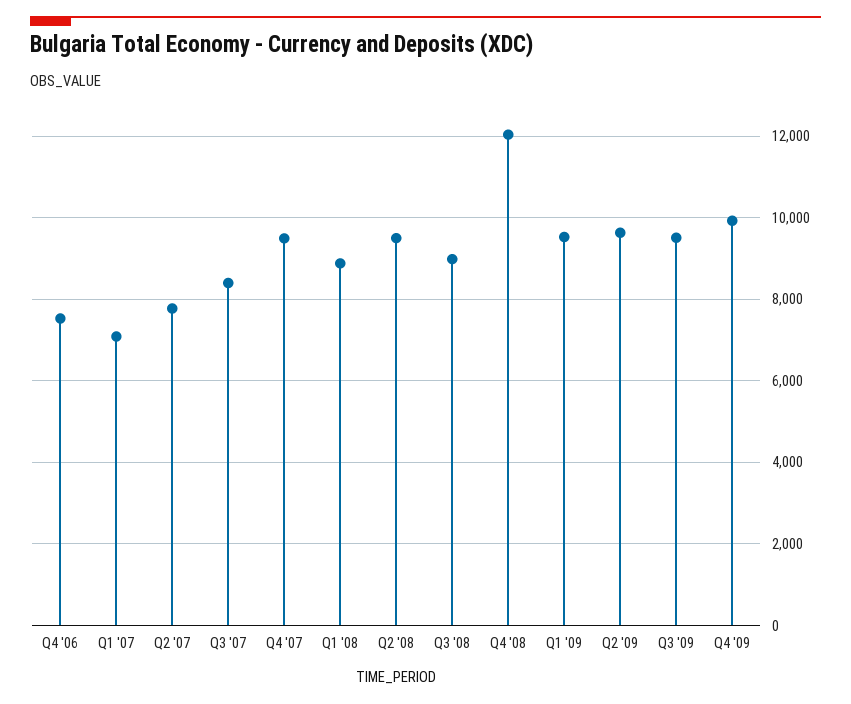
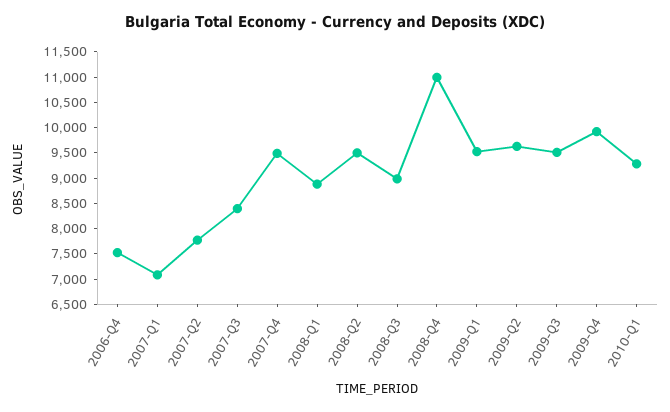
Q4 '08: 12000 -> 11000
2010-Q1: none -> 9250

